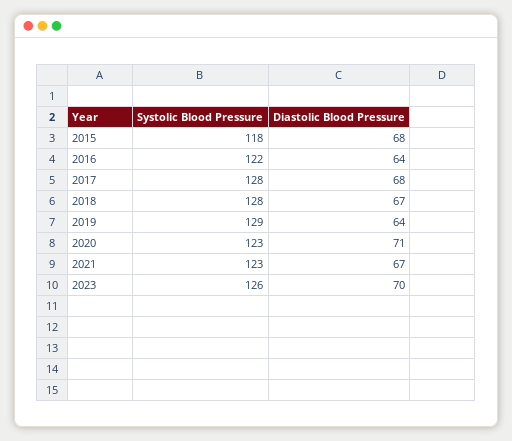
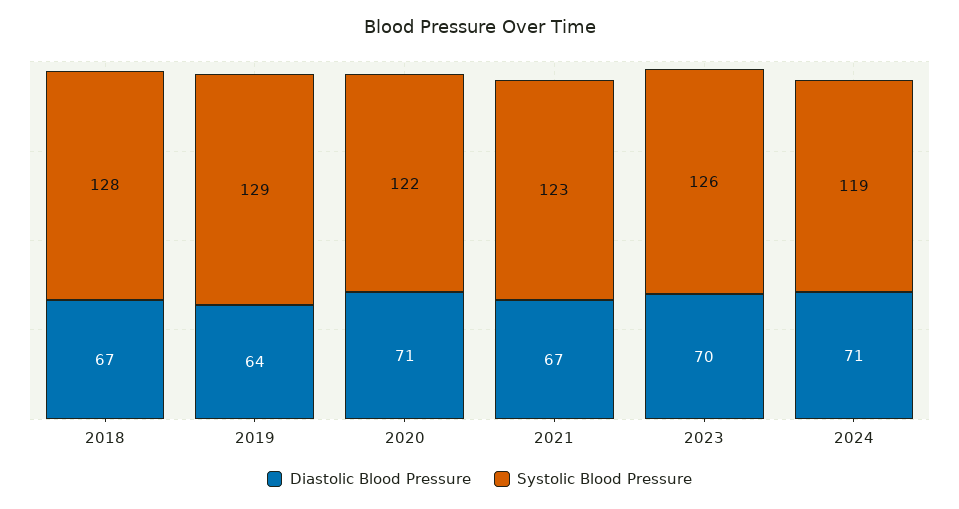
Systolic Blood Pressure, 2015: 118 -> none
Diastolic Blood Pressure, 2015: 68 -> none
Systolic Blood Pressure, 2016: 122 -> none
Diastolic Blood Pressure, 2016: 64 -> none
Systolic Blood Pressure, 2017: 128 -> none
Diastolic Blood Pressure, 2017: 68 -> none
Systolic Blood Pressure, 2020: 123 -> 122
Diastolic Blood Pressure, 2024: none -> 71
Systolic Blood Pressure, 2024: none -> 119

